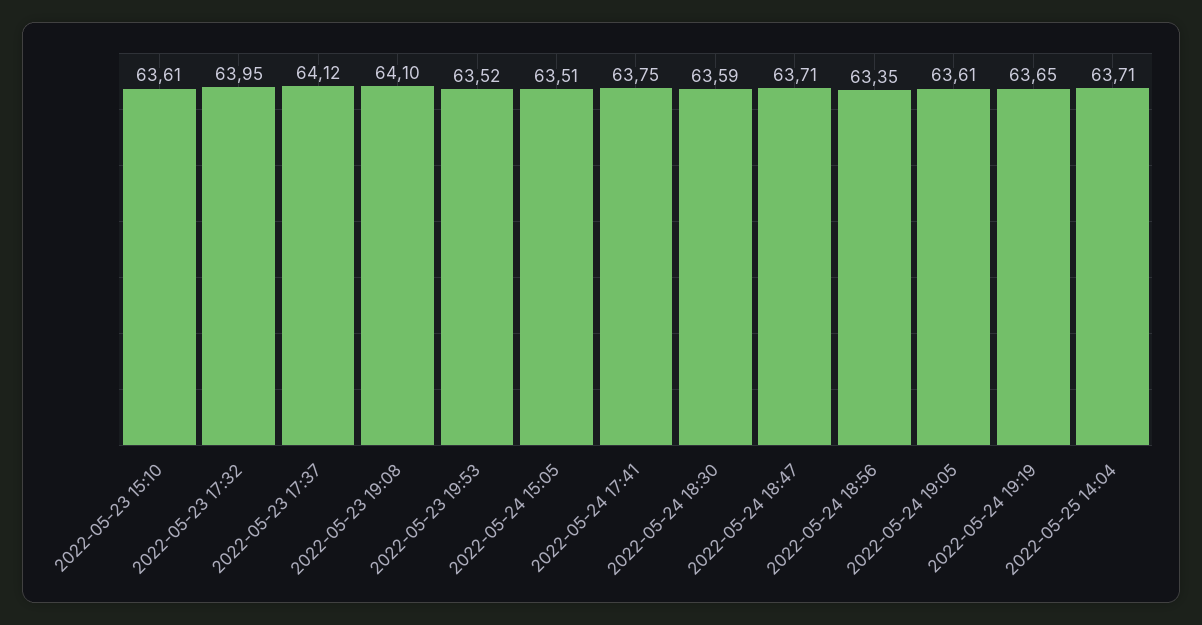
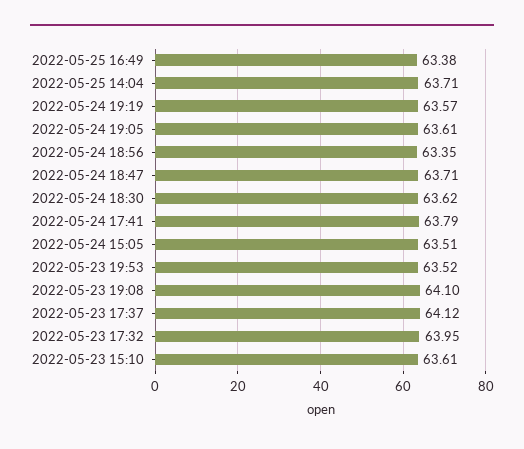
2022-05-24 17:41: 63.75 -> 63.79
2022-05-24 18:30: 63.59 -> 63.62
2022-05-24 19:19: 63.65 -> 63.57
2022-05-25 16:49: none -> 63.38

